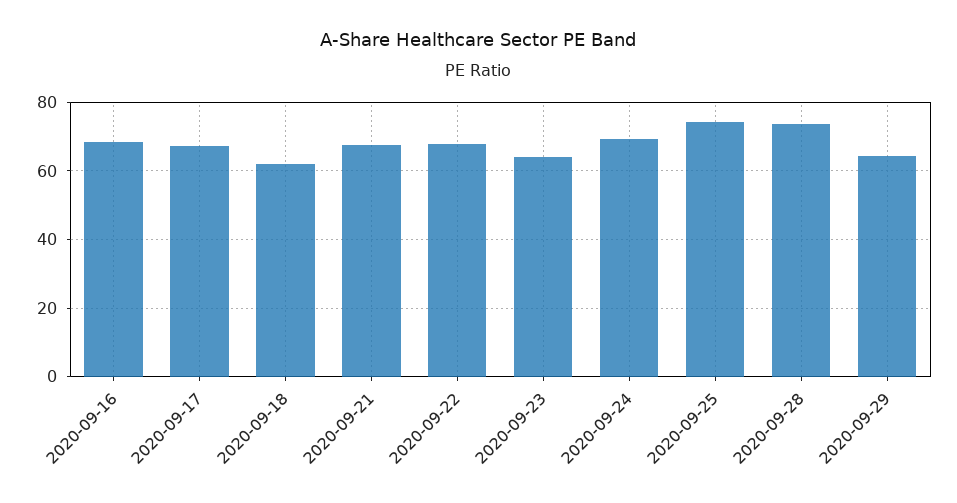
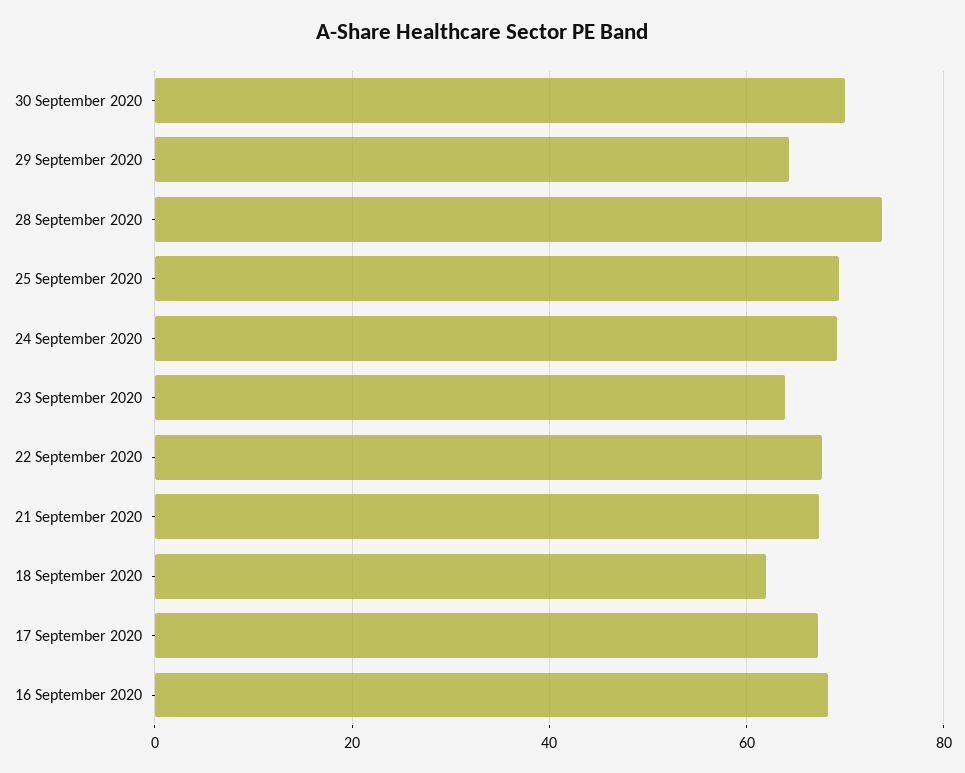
2020-09-25: 74 -> 70
30 September 2020: none -> 70

